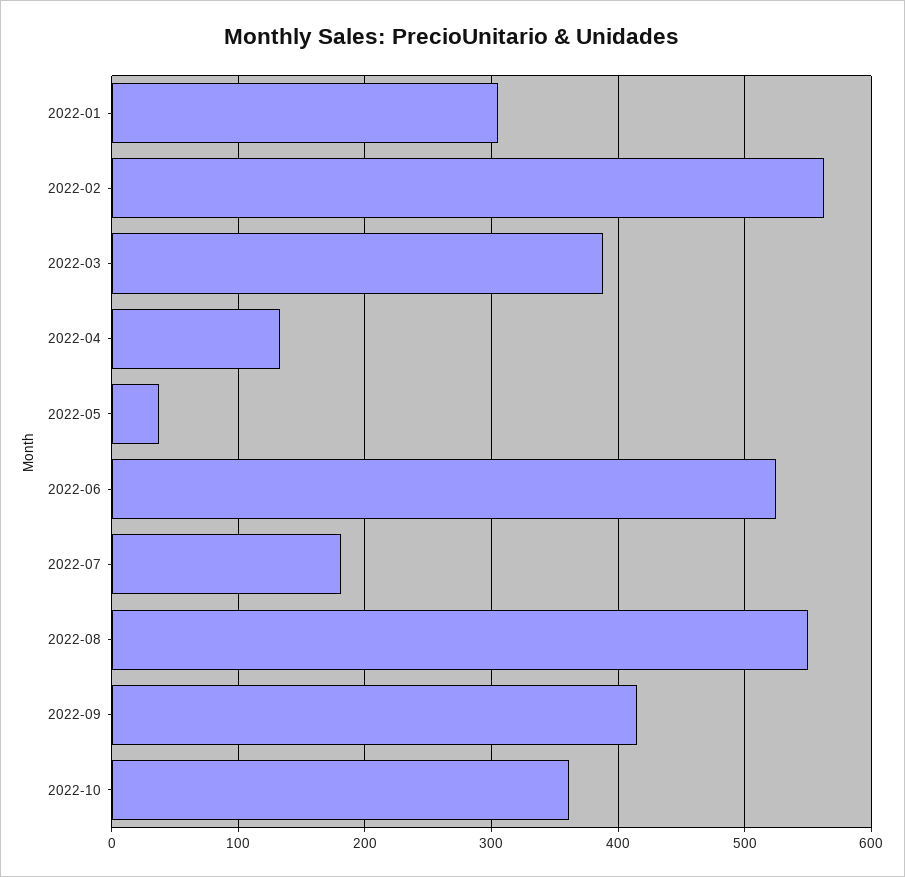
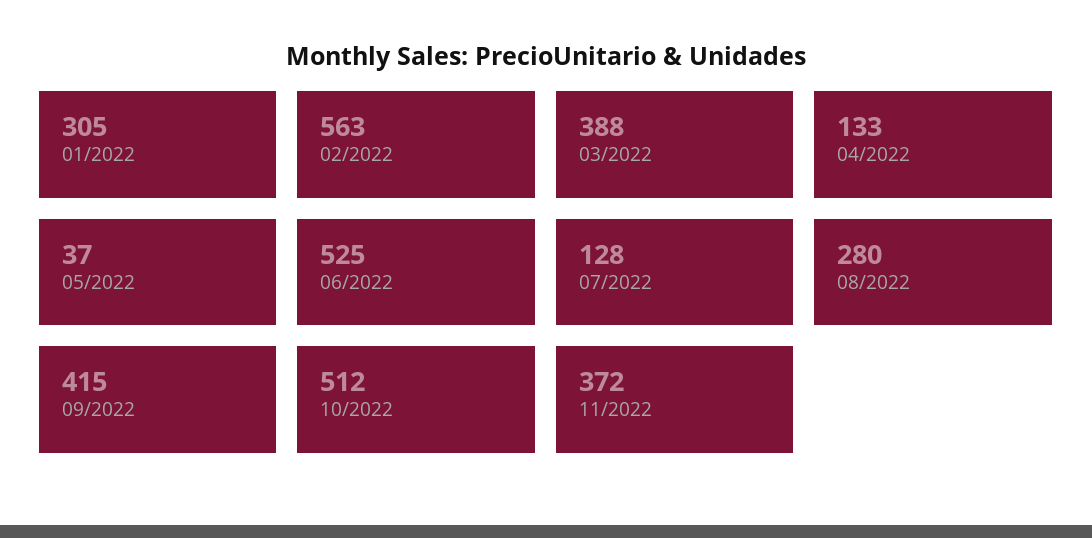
2022-07: 180 -> 128
2022-08: 550 -> 280
2022-10: 360 -> 512
11/2022: none -> 372

